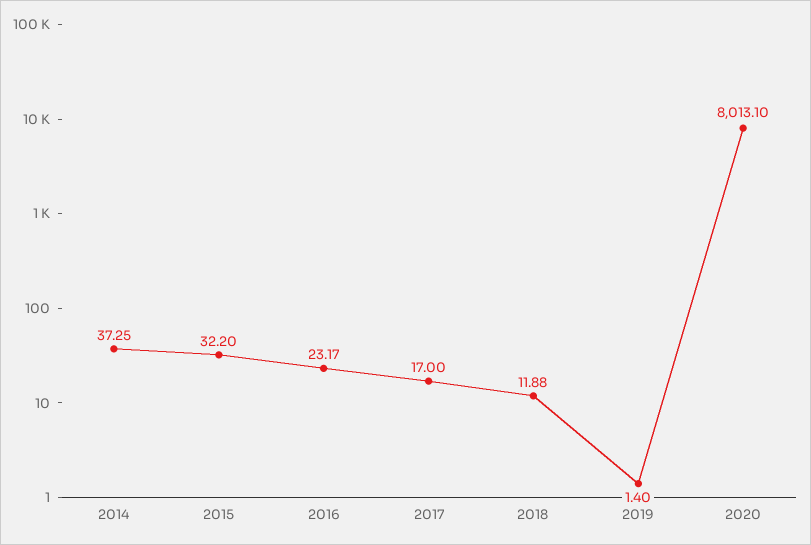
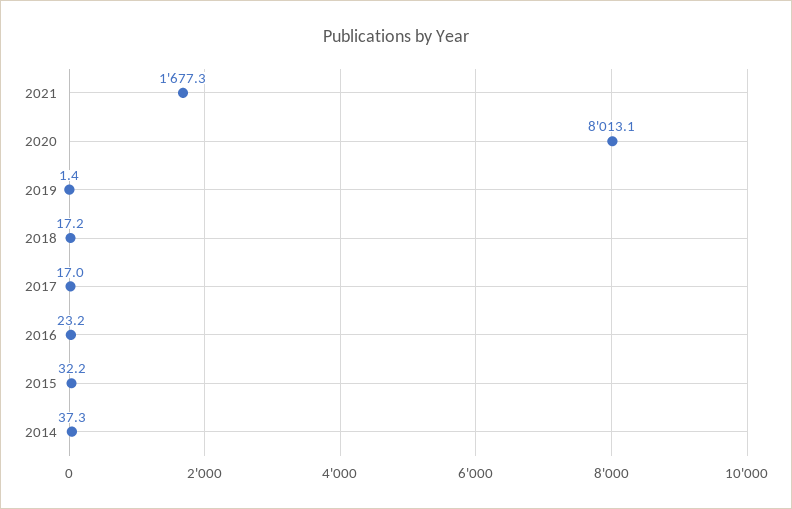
2018: 11.88 -> 17.2
2021: none -> 1677.3

